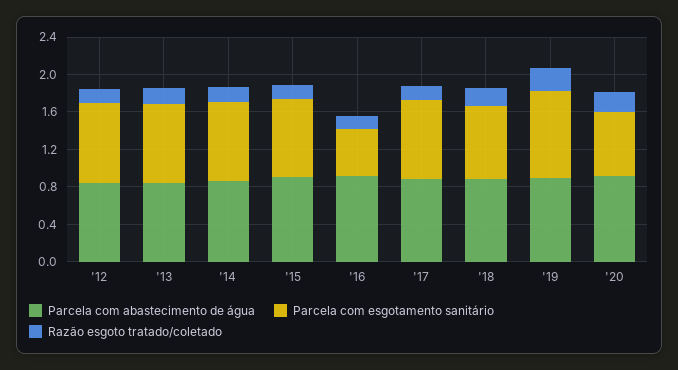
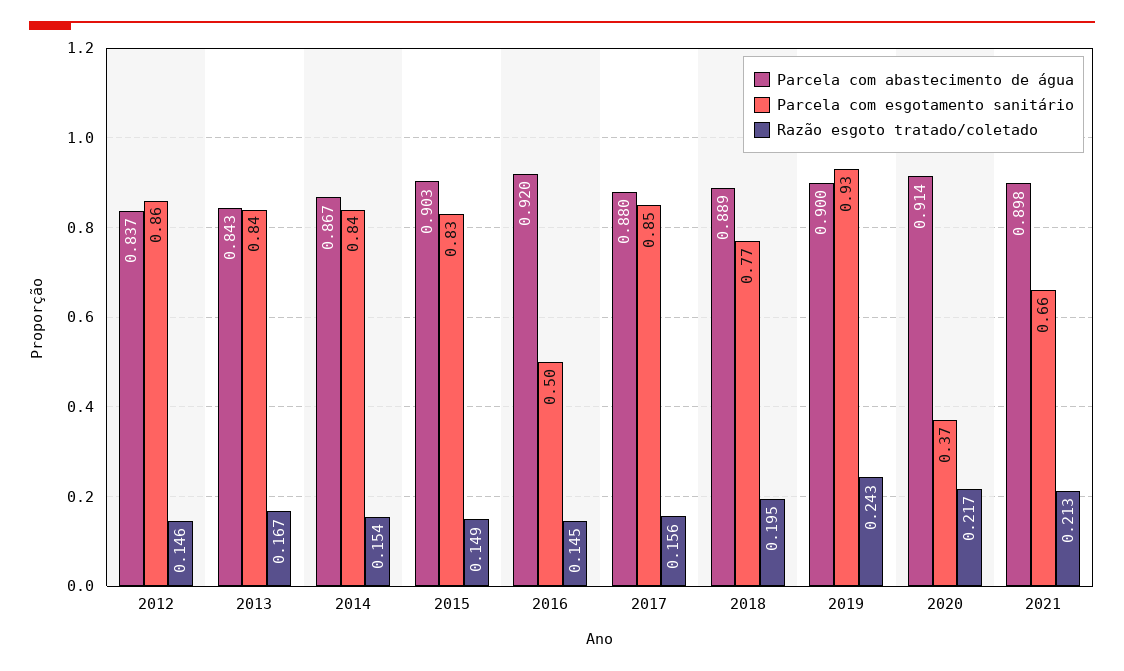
Parcela com esgotamento sanitário, '20: 0.7 -> 0.37
Parcela com abastecimento de água, 2021: none -> 0.898
Parcela com esgotamento sanitário, 2021: none -> 0.66
Razão esgoto tratado/coletado, 2021: none -> 0.213

